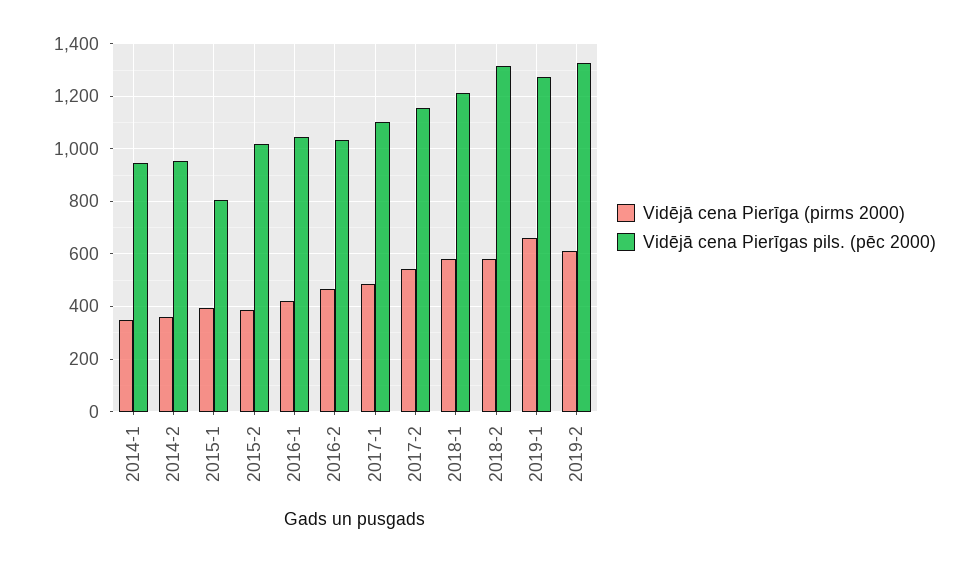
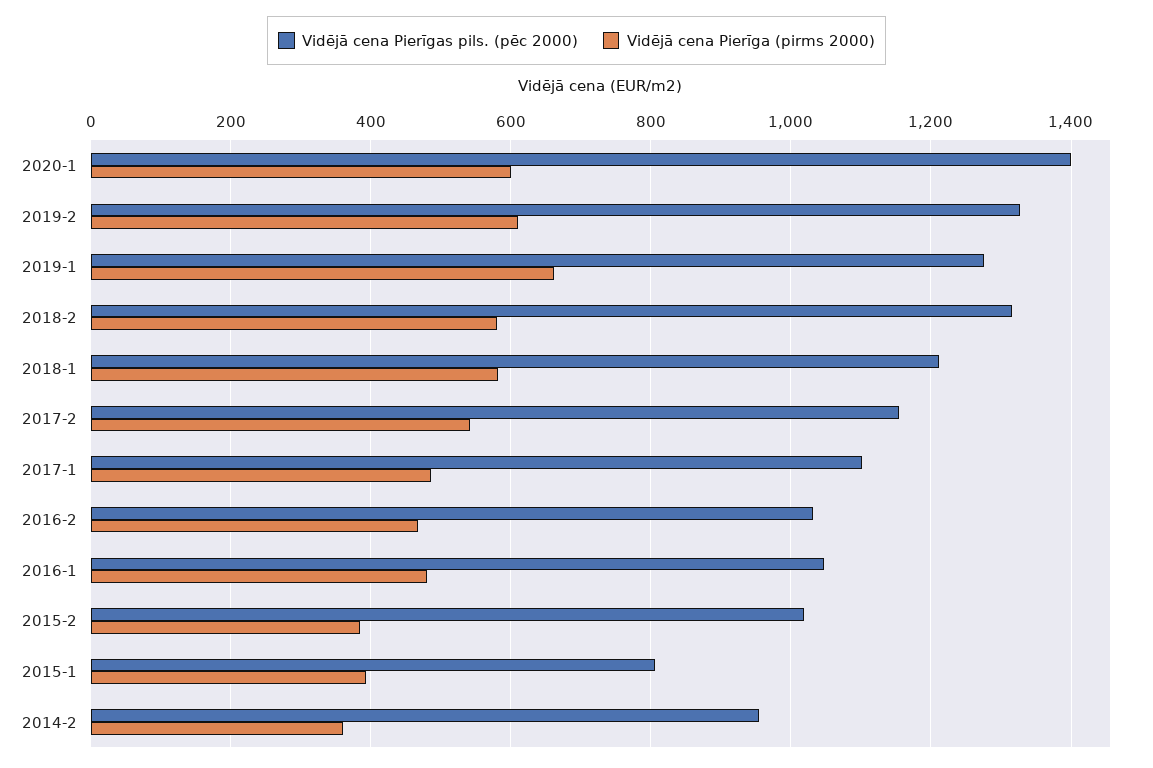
Vidējā cena Pierīga (pirms 2000), 2014-1: 350 -> none
Vidējā cena Pierīgas pils. (pēc 2000), 2014-1: 950 -> none
Vidējā cena Pierīga (pirms 2000), 2016-1: 425 -> 480
Vidējā cena Pierīgas pils. (pēc 2000), 2020-1: none -> 1400
Vidējā cena Pierīga (pirms 2000), 2020-1: none -> 600

